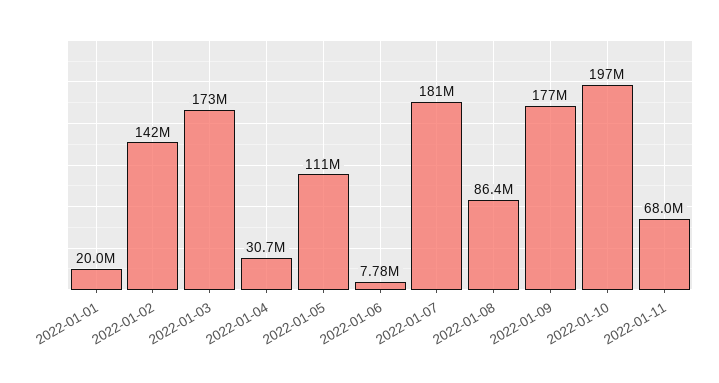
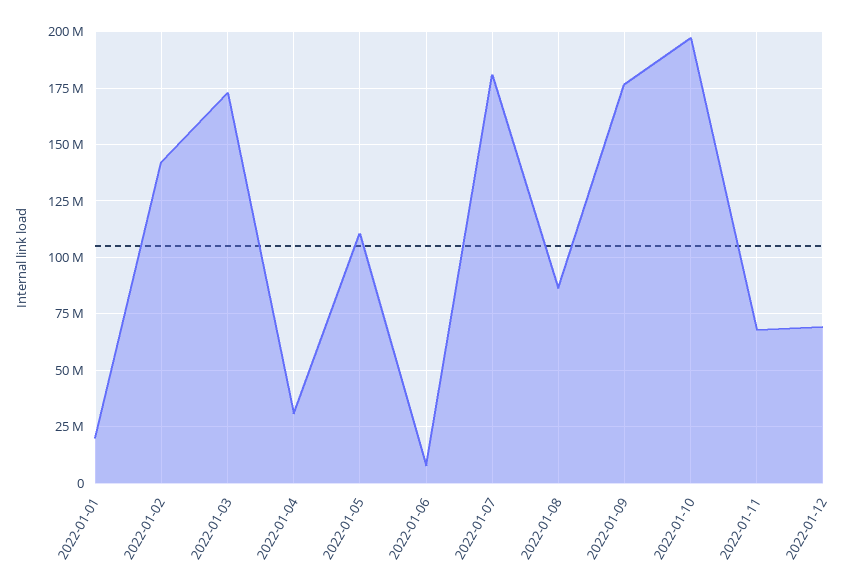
2022-01-12: none -> 70000000

